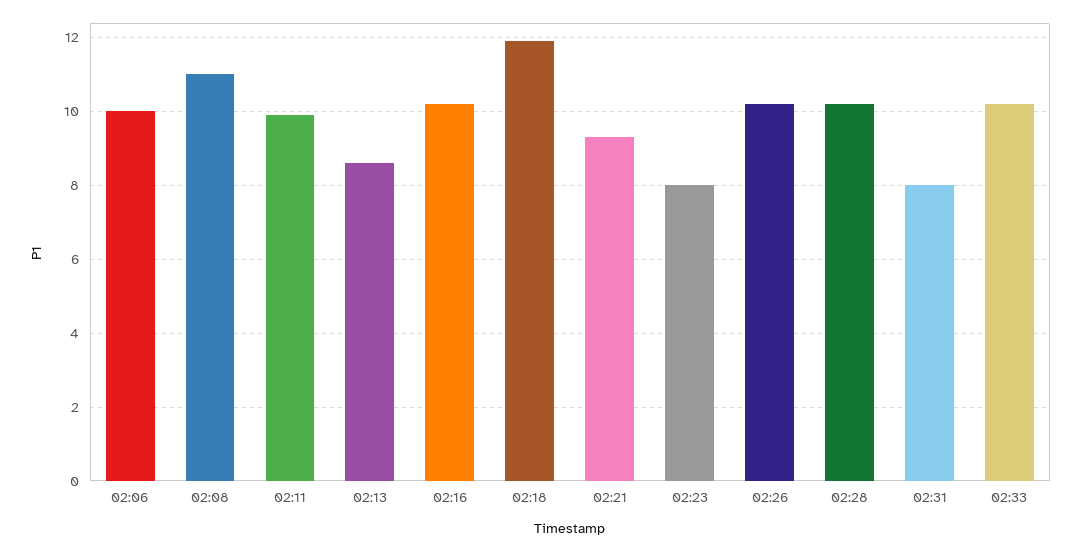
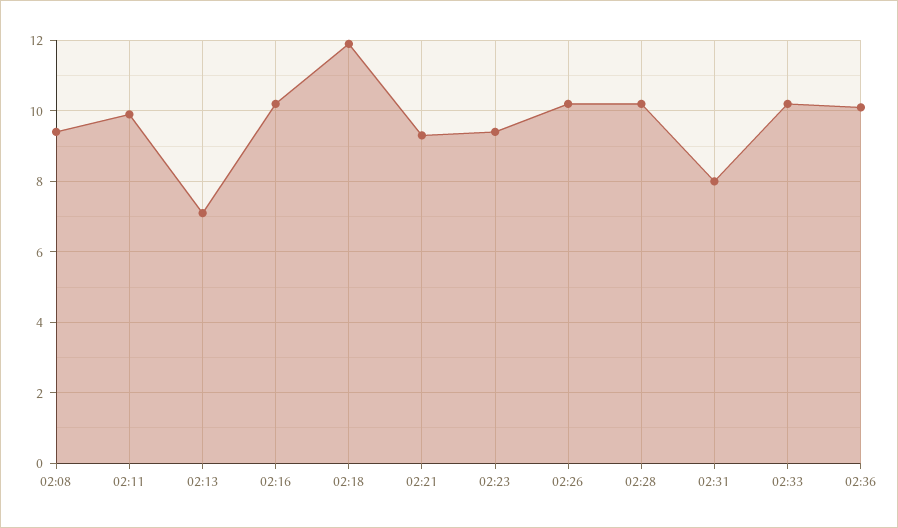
02:06: 10 -> none
02:08: 11 -> 9.5
02:13: 8.5 -> 7
02:23: 8 -> 9.5
02:36: none -> 10

